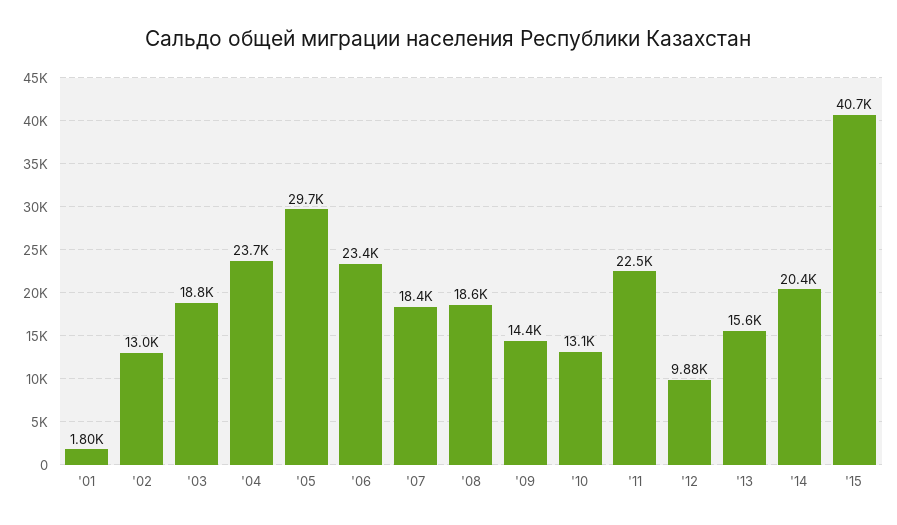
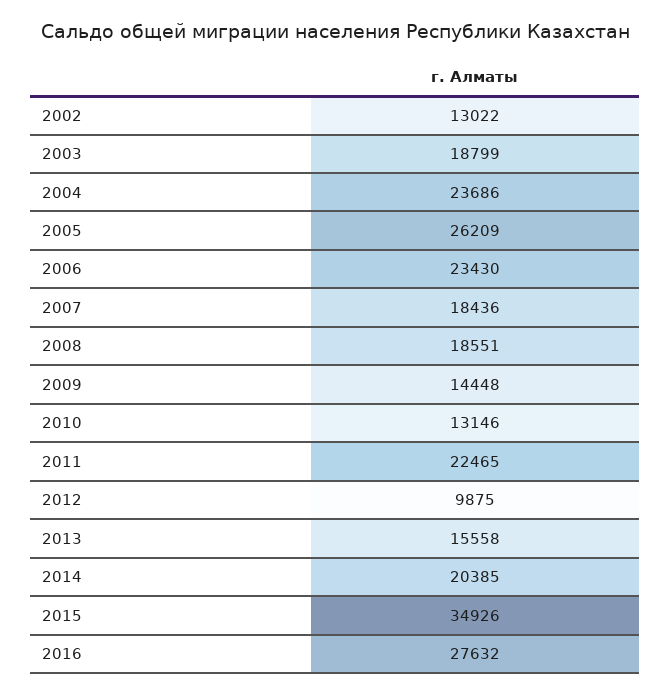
'01: 1800 -> none
'05: 29700 -> 26209
'15: 40700 -> 34926
2016: none -> 27632

